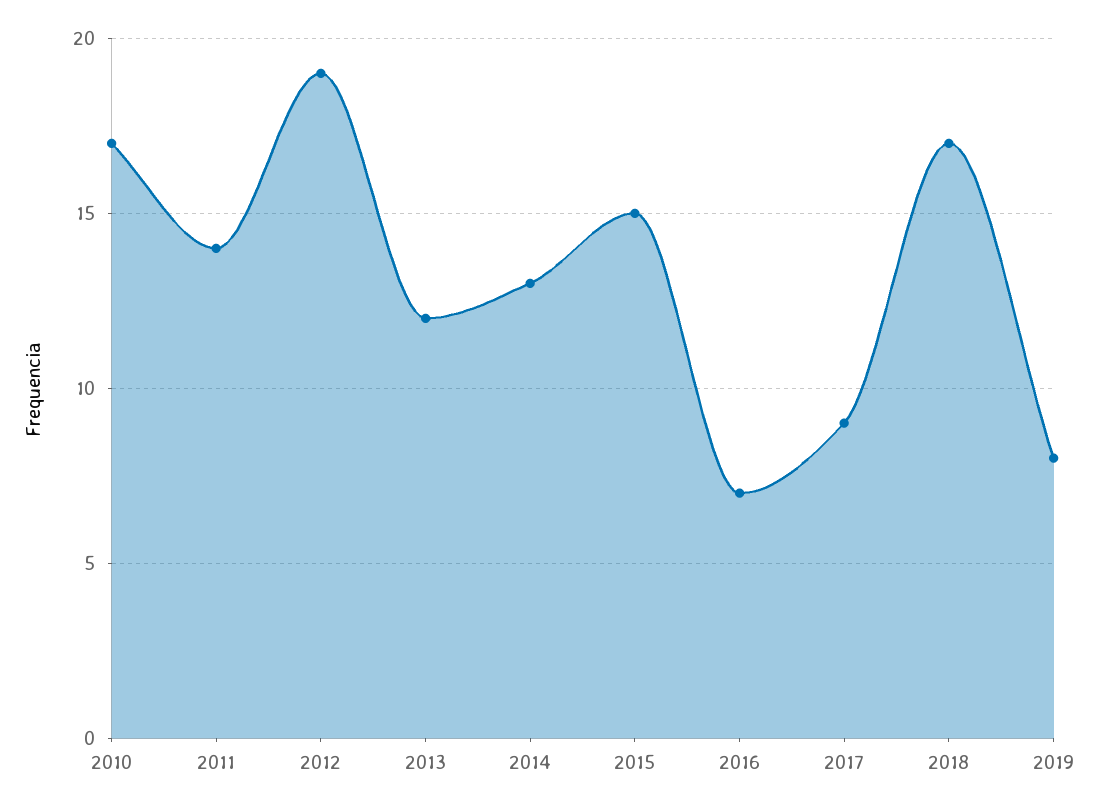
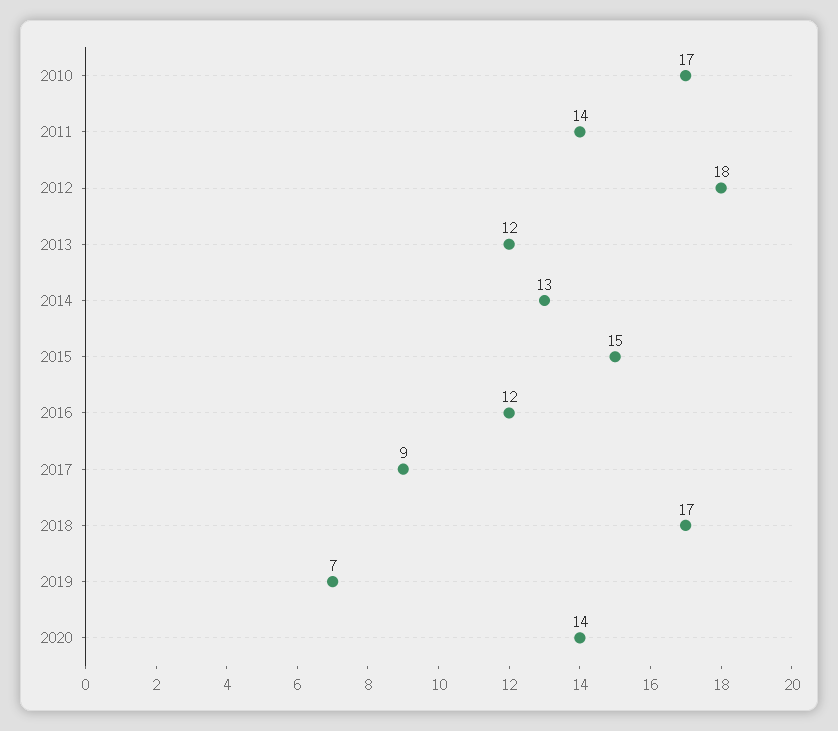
2012: 19 -> 18
2016: 7 -> 12
2019: 8 -> 7
2020: none -> 14

